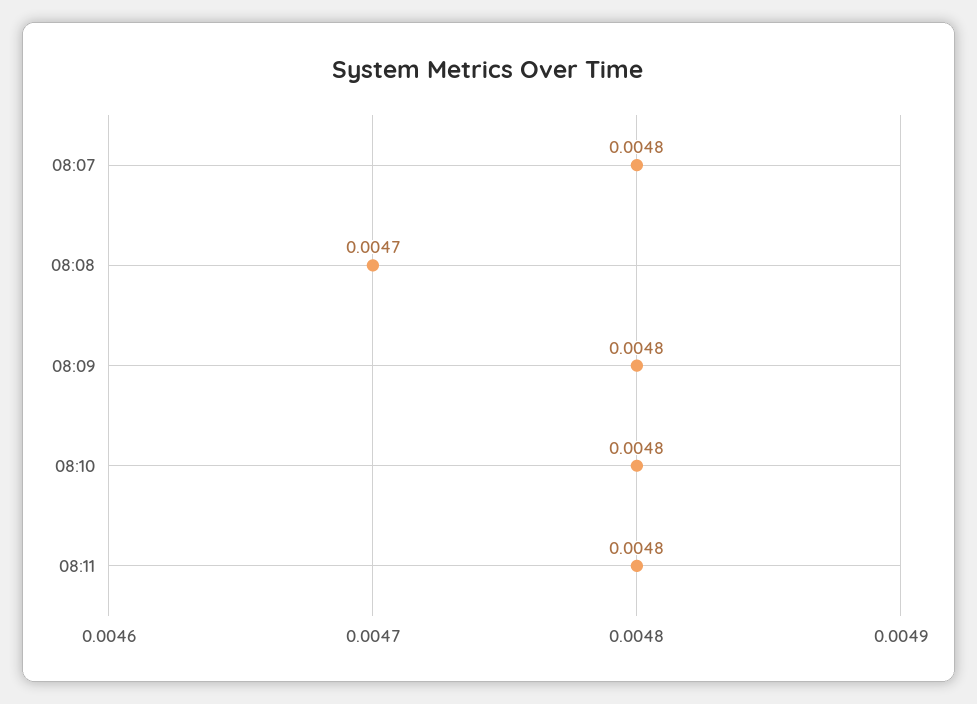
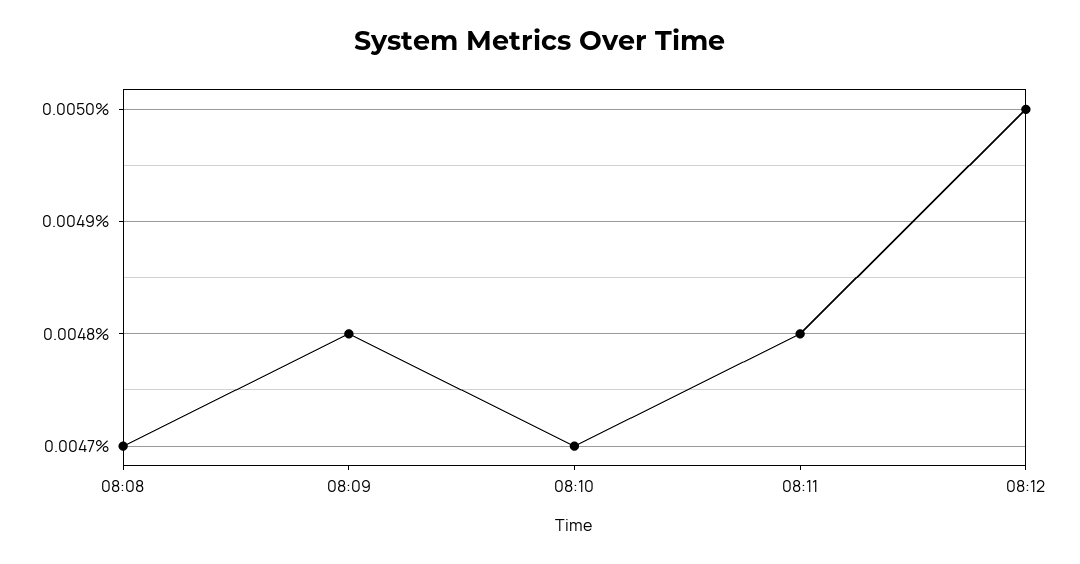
08:07: 0.0048 -> none
08:10: 0.0048 -> 0.0047
08:12: none -> 0.005

